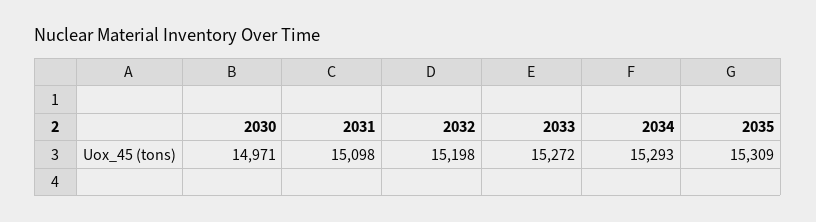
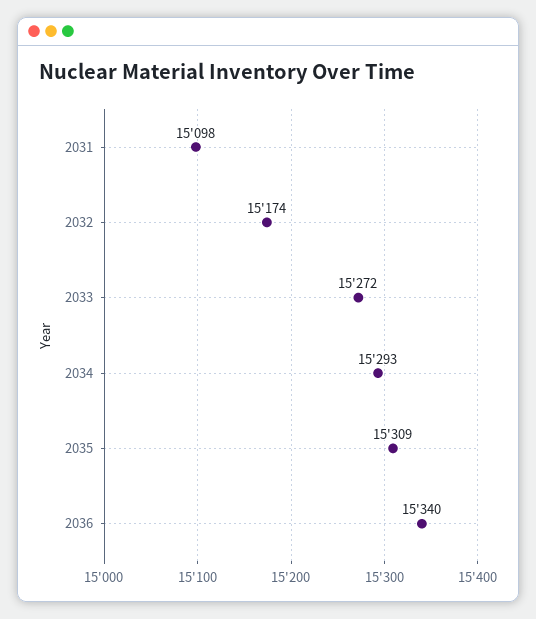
2030: 14971 -> none
2032: 15198 -> 15174
2036: none -> 15340

